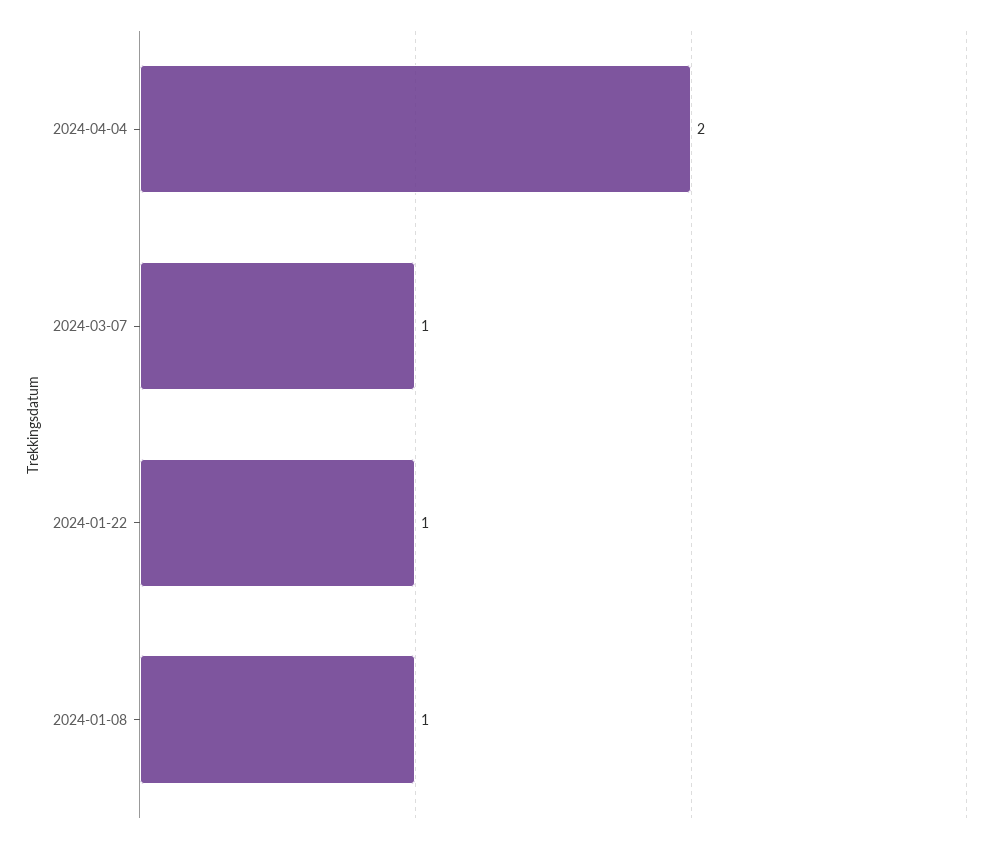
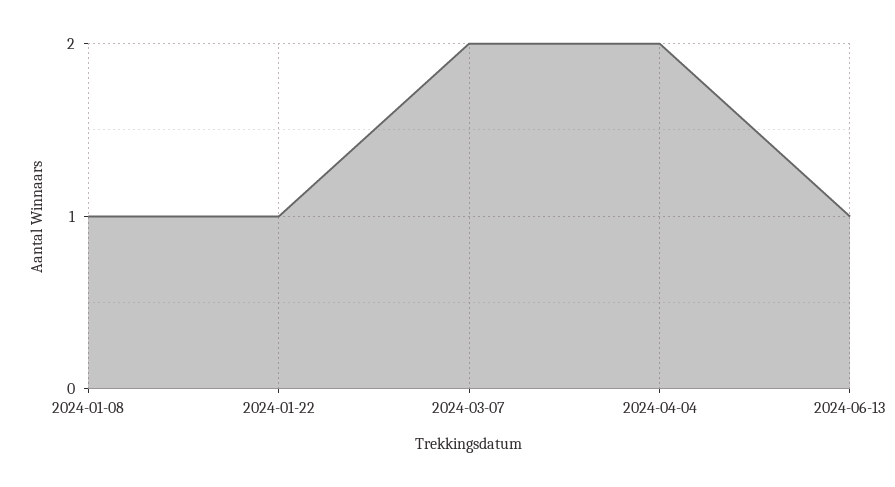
2024-03-07: 1 -> 2
2024-06-13: none -> 1

